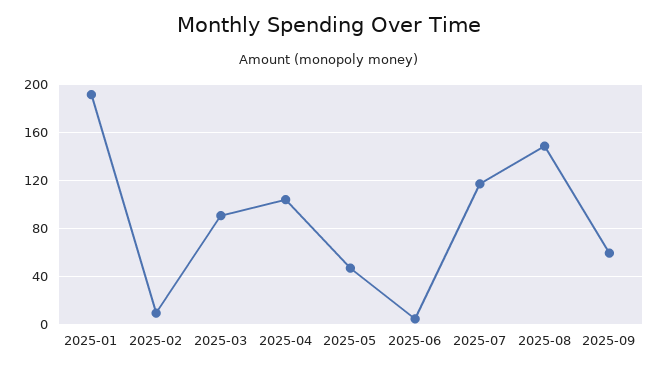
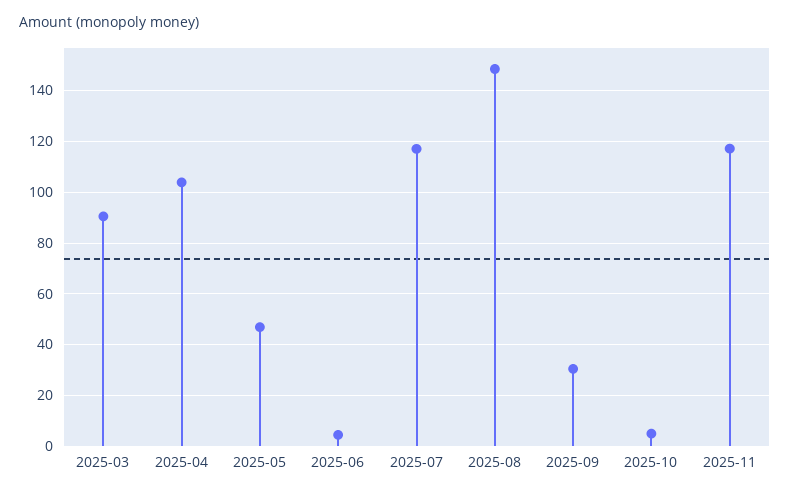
2025-01: 190 -> none
2025-02: 10 -> none
2025-09: 60 -> 30
2025-10: none -> 5
2025-11: none -> 117.5

